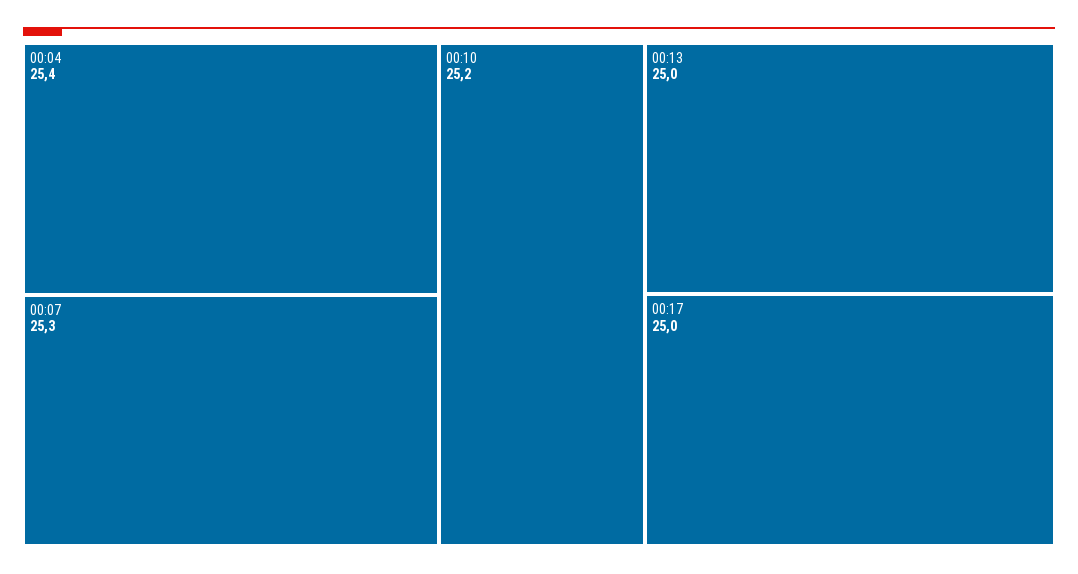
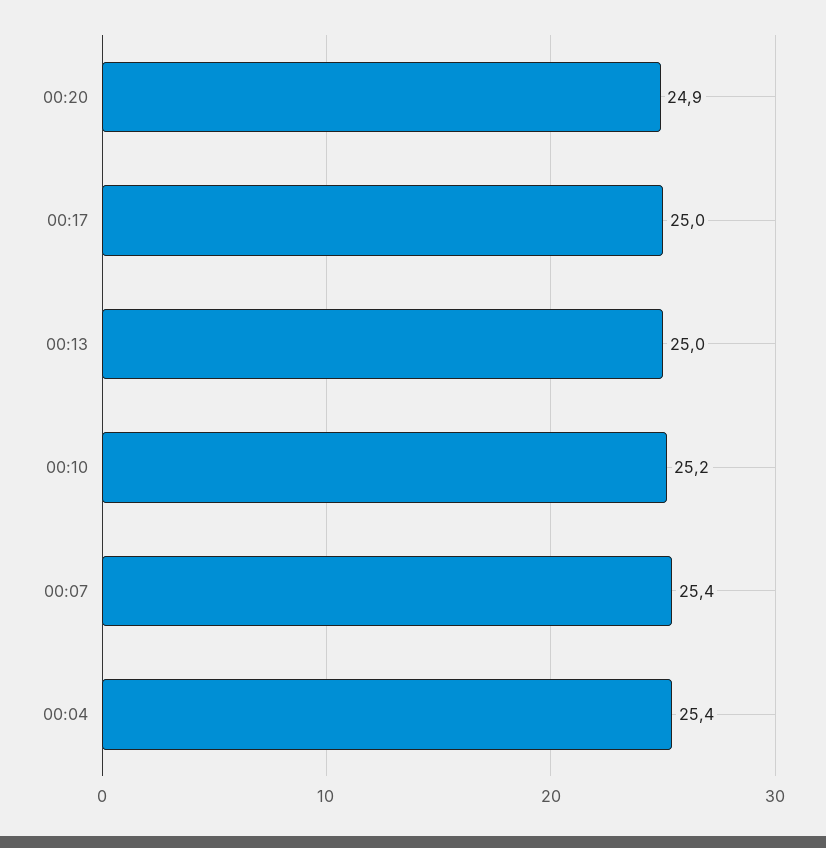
00:07: 25.3 -> 25.4
00:20: none -> 24.9

